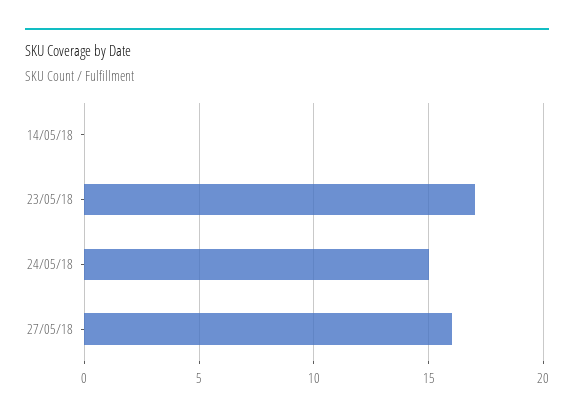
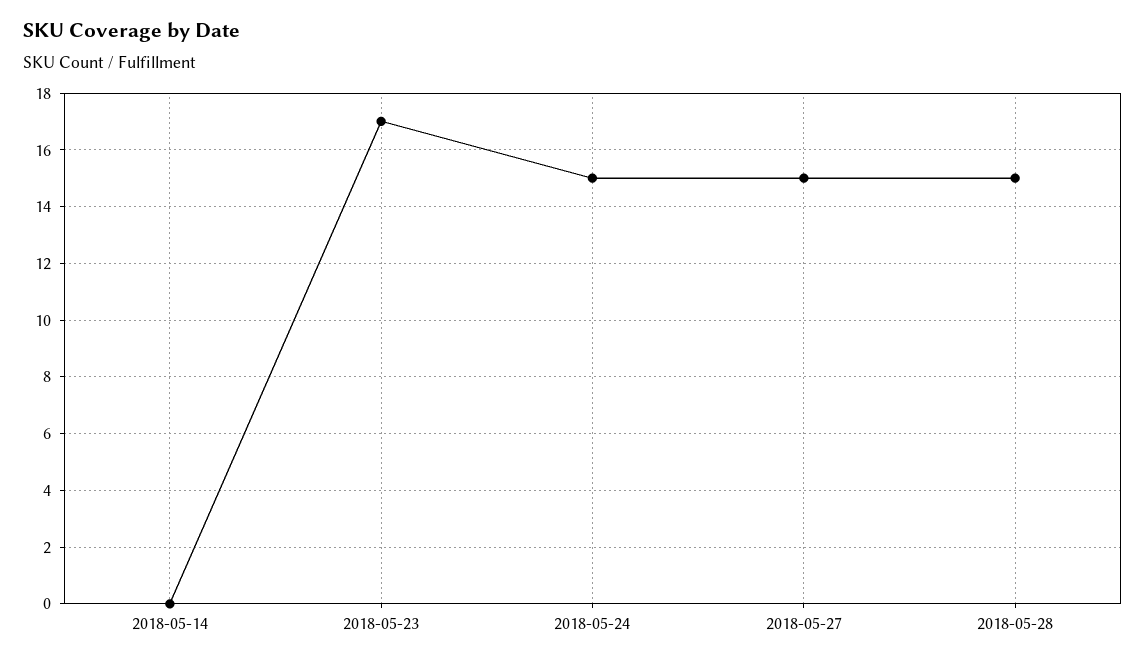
27/05/18: 16 -> 15
2018-05-28: none -> 15

